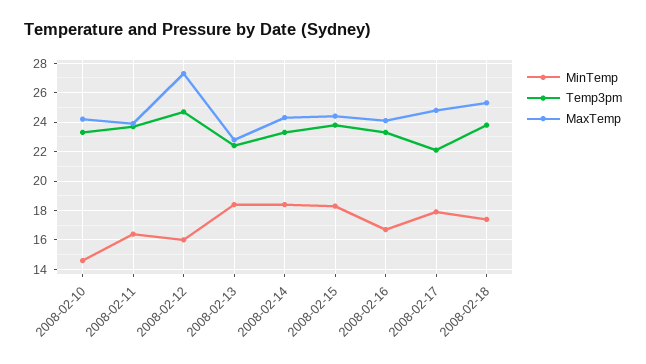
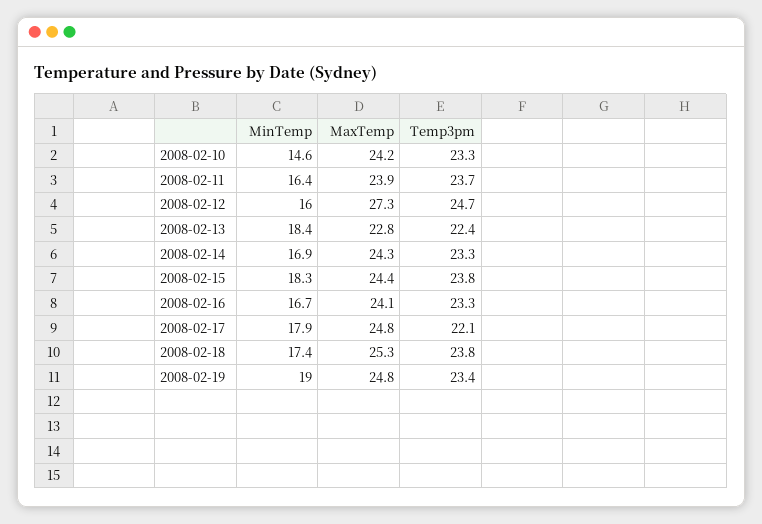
MinTemp, 2008-02-14: 18.5 -> 16.9
MinTemp, 2008-02-19: none -> 19
MaxTemp, 2008-02-19: none -> 24.8
Temp3pm, 2008-02-19: none -> 23.4

